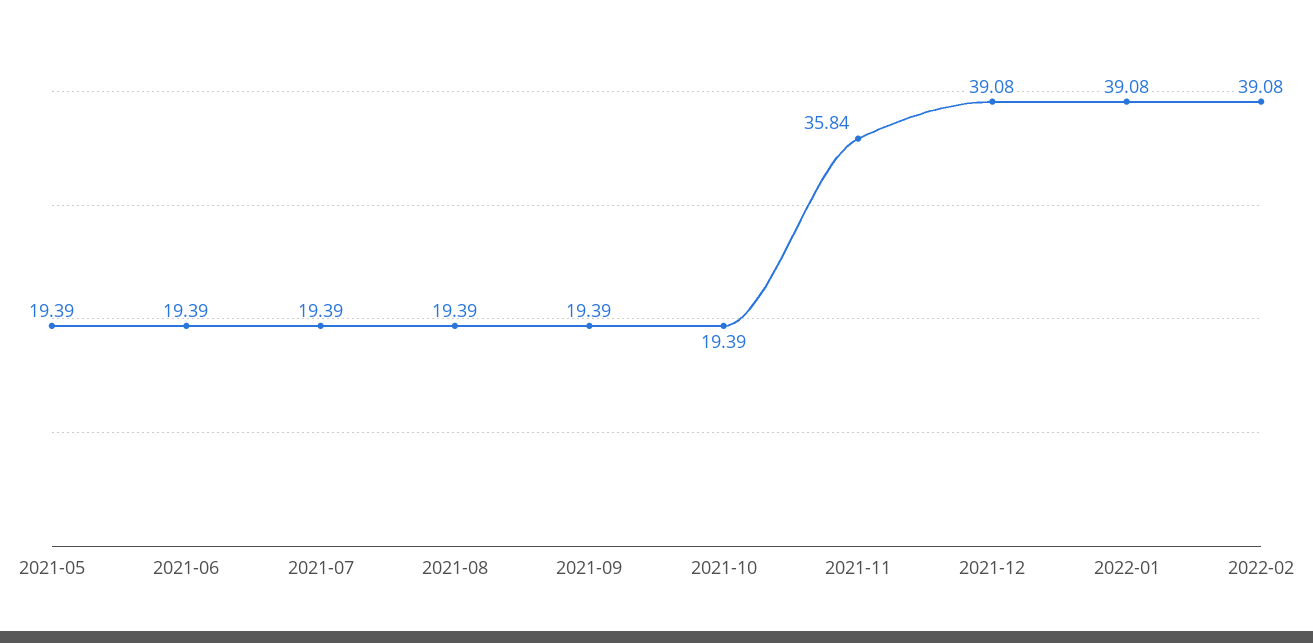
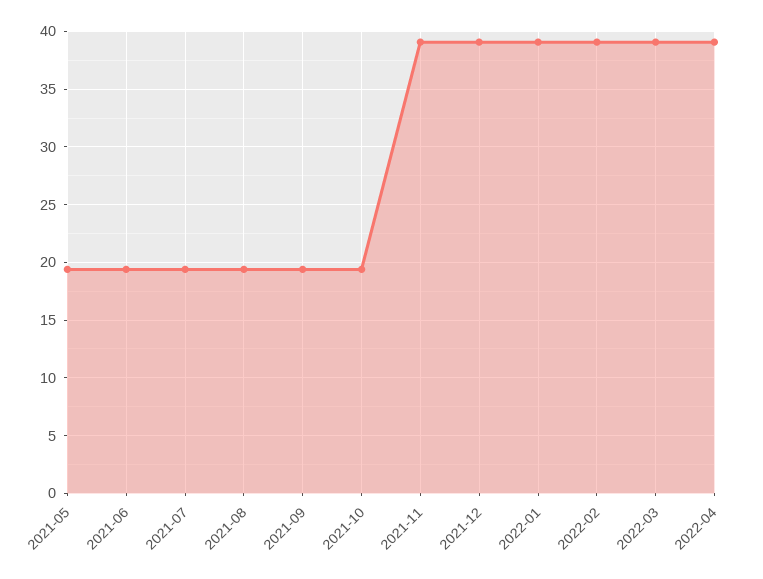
2021-11: 35.84 -> 39
2022-03: none -> 39
2022-04: none -> 39

